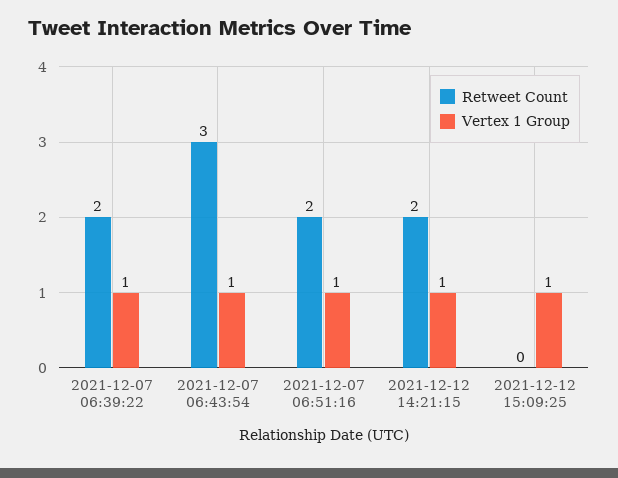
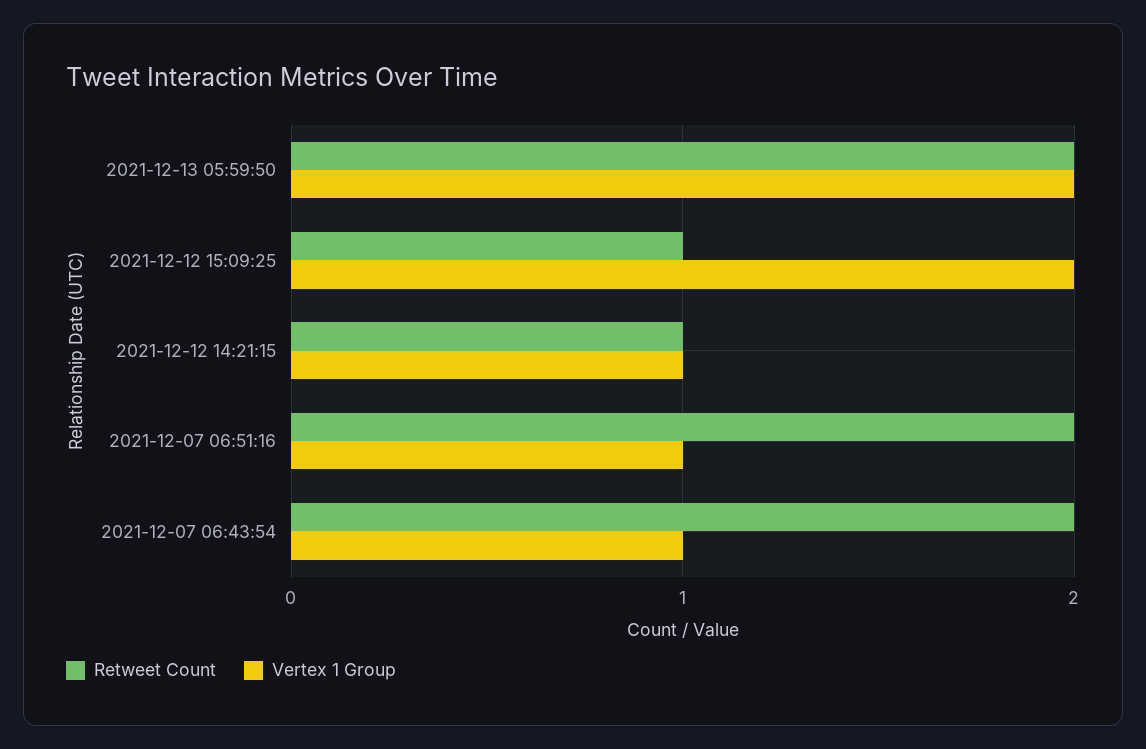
Retweet Count, 2021-12-07 06:39:22: 2 -> none
Vertex 1 Group, 2021-12-07 06:39:22: 1 -> none
Retweet Count, 2021-12-07 06:43:54: 3 -> 2
Retweet Count, 2021-12-12 14:21:15: 2 -> 1
Retweet Count, 2021-12-12 15:09:25: 0 -> 1
Vertex 1 Group, 2021-12-12 15:09:25: 1 -> 2
Retweet Count, 2021-12-13 05:59:50: none -> 2
Vertex 1 Group, 2021-12-13 05:59:50: none -> 2

